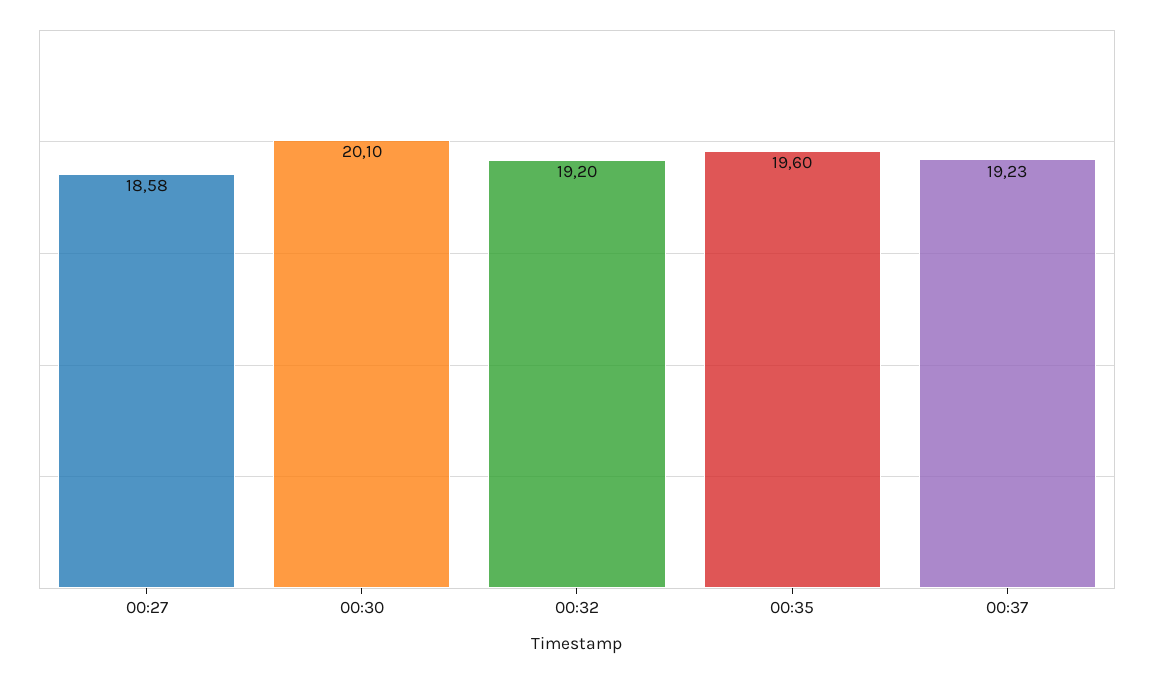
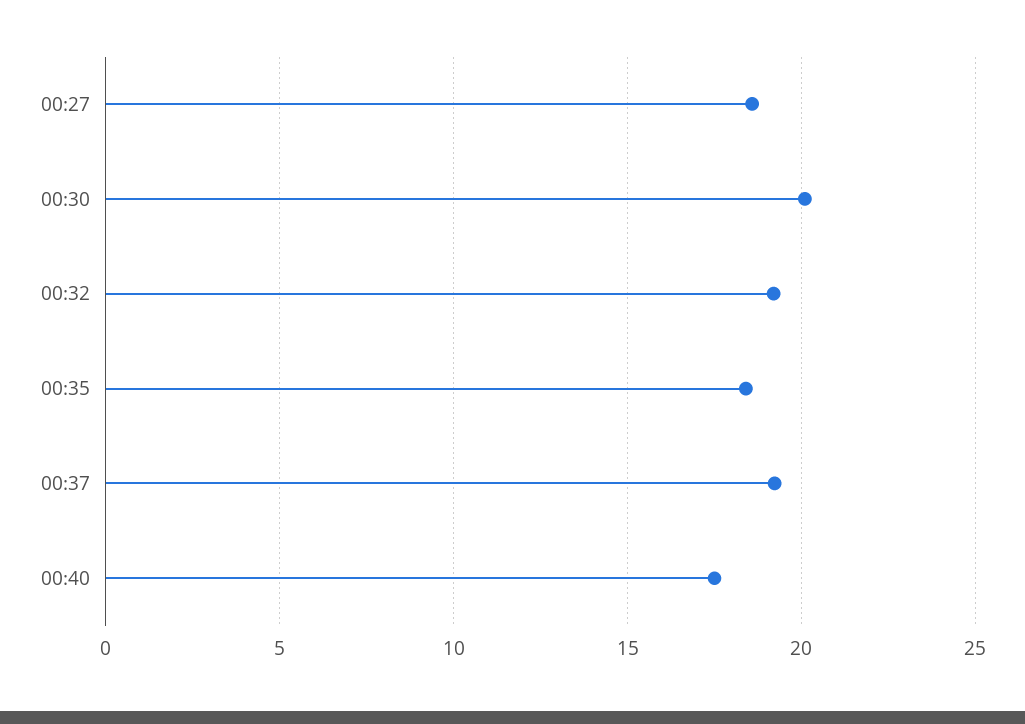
00:35: 19.6 -> 18.5
00:40: none -> 17.5

